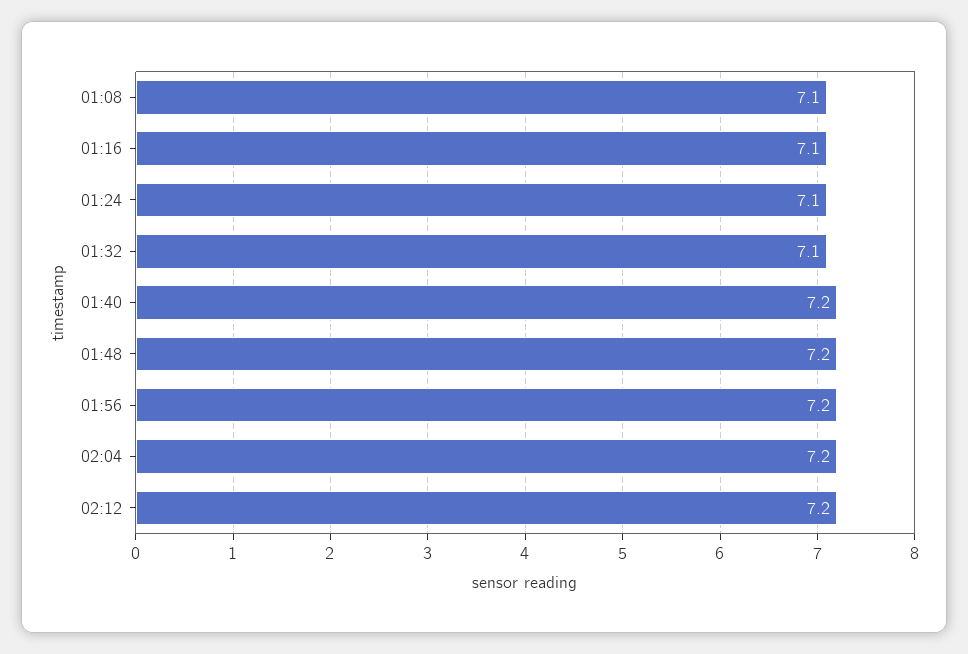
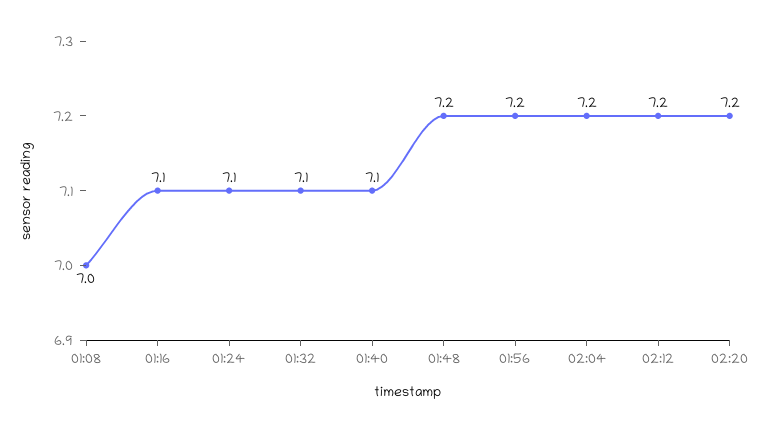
01:08: 7.1 -> 7
01:40: 7.2 -> 7.1
02:20: none -> 7.2

